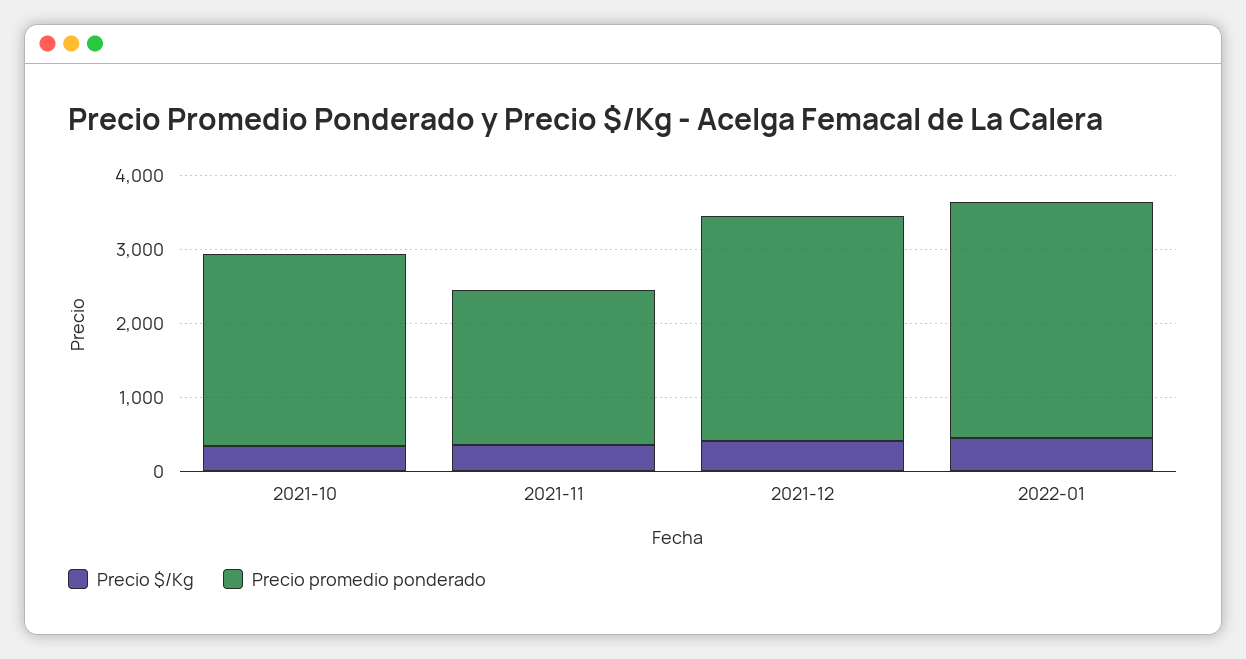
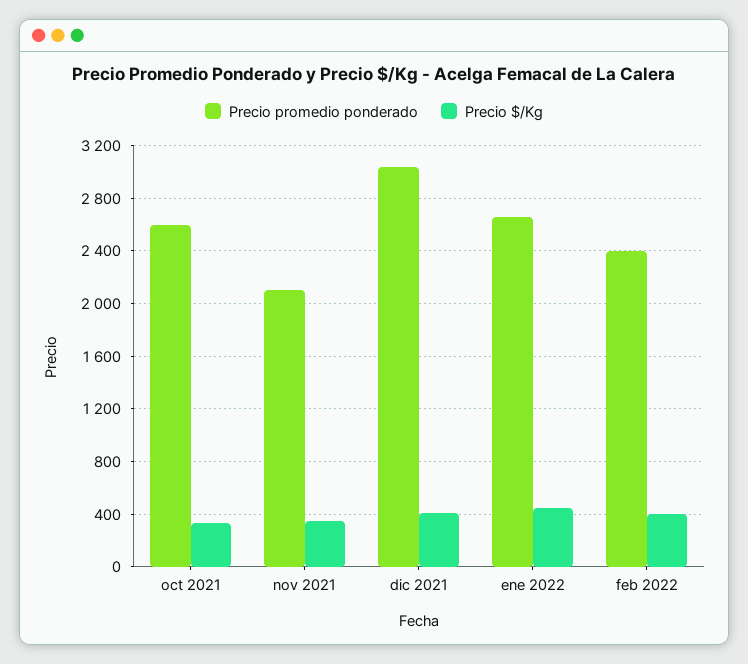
Precio promedio ponderado, 2022-01: 3200 -> 2650
Precio promedio ponderado, feb 2022: none -> 2400
Precio $/Kg, feb 2022: none -> 400

